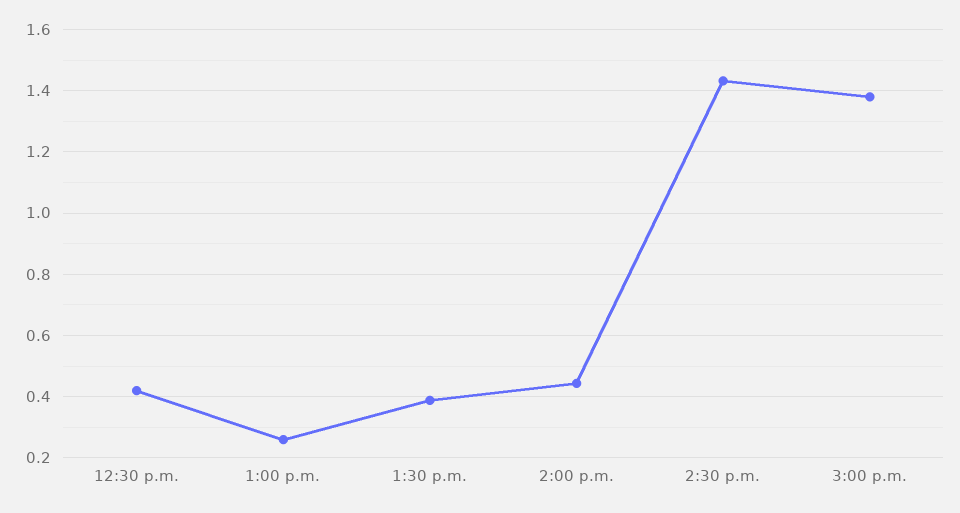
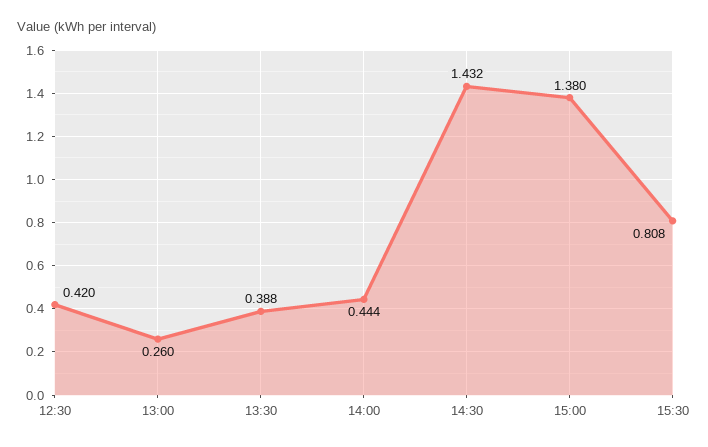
15:30: none -> 0.808

